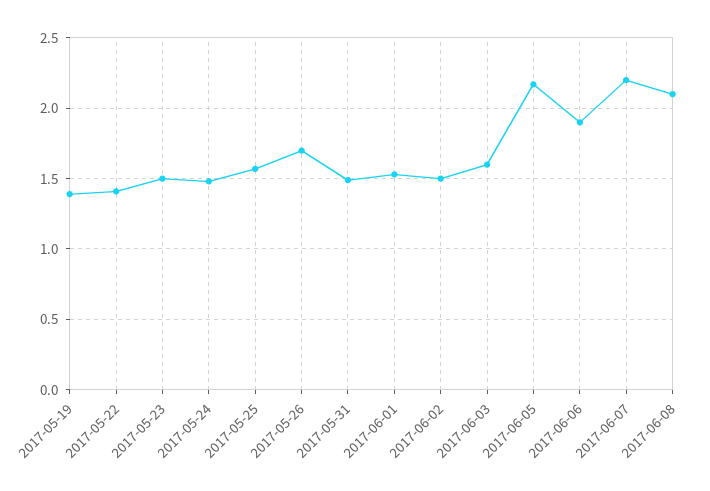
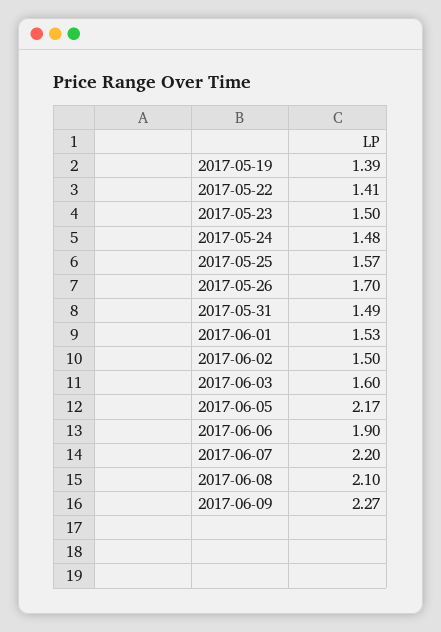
2017-06-09: none -> 2.27

